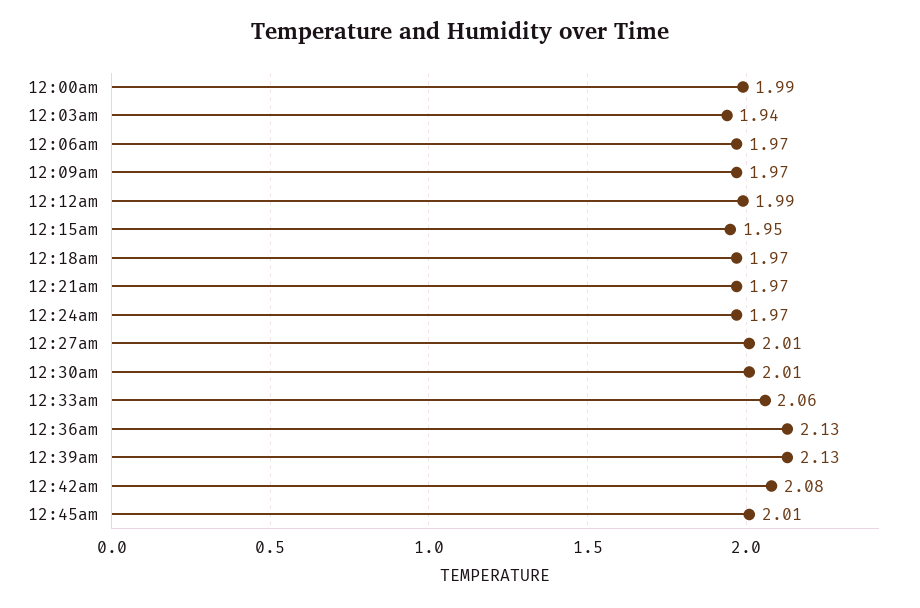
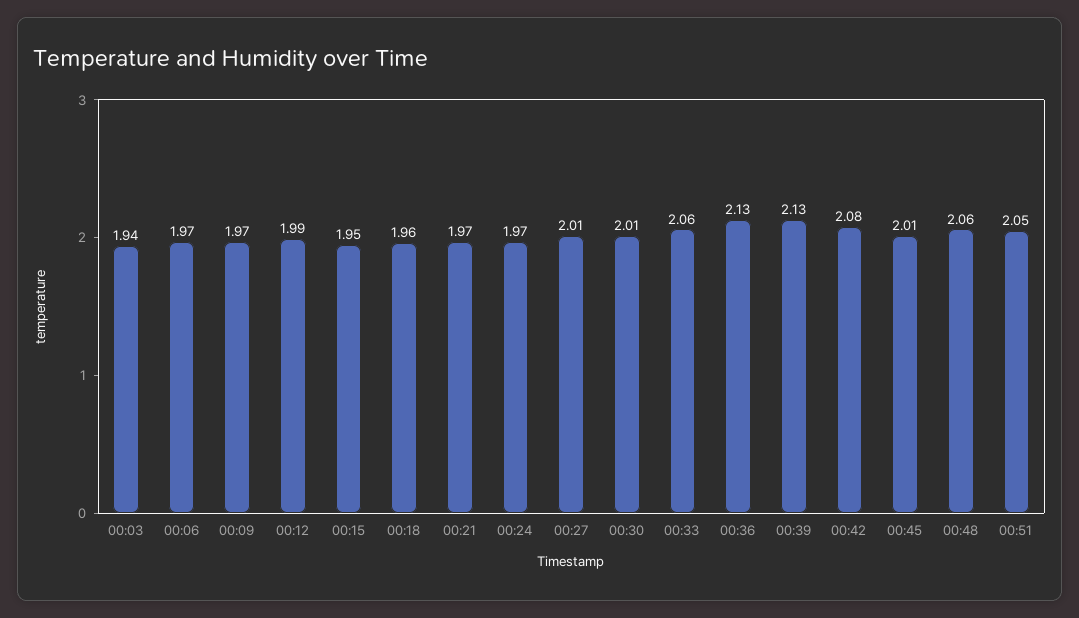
12:00am: 1.99 -> none
12:18am: 1.97 -> 1.96
00:48: none -> 2.06
00:51: none -> 2.05

